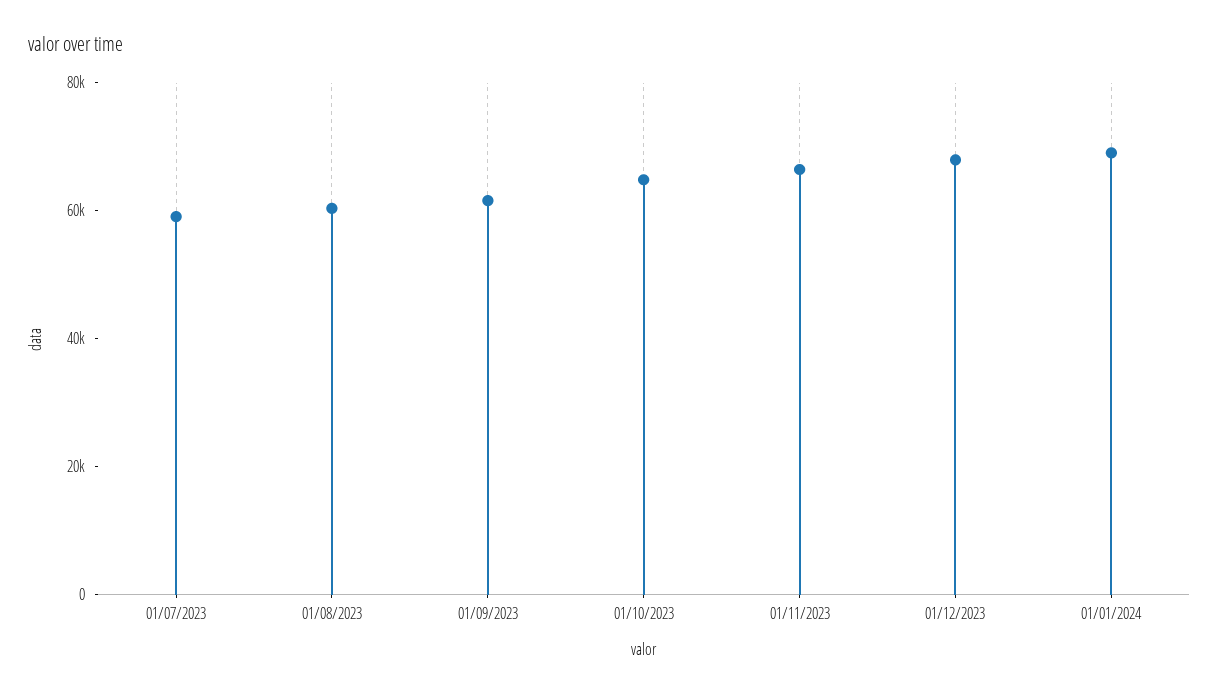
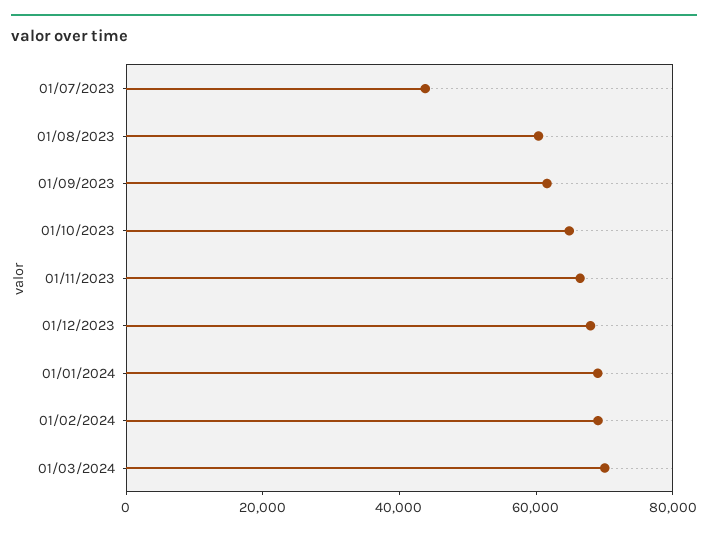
01/07/2023: 60000 -> 45000
01/02/2024: none -> 70000
01/03/2024: none -> 70000

